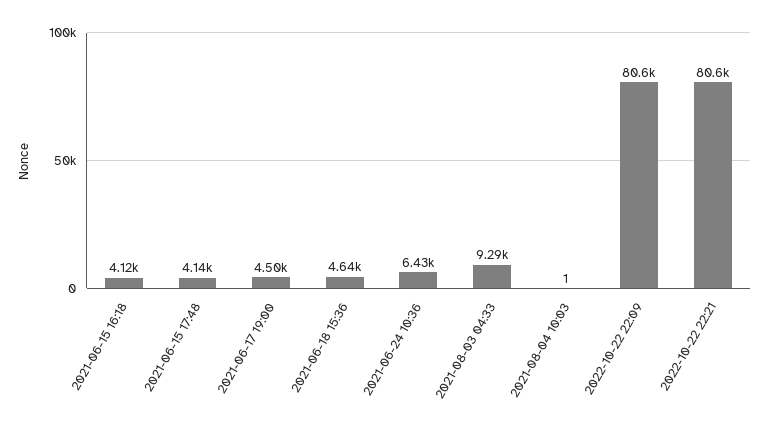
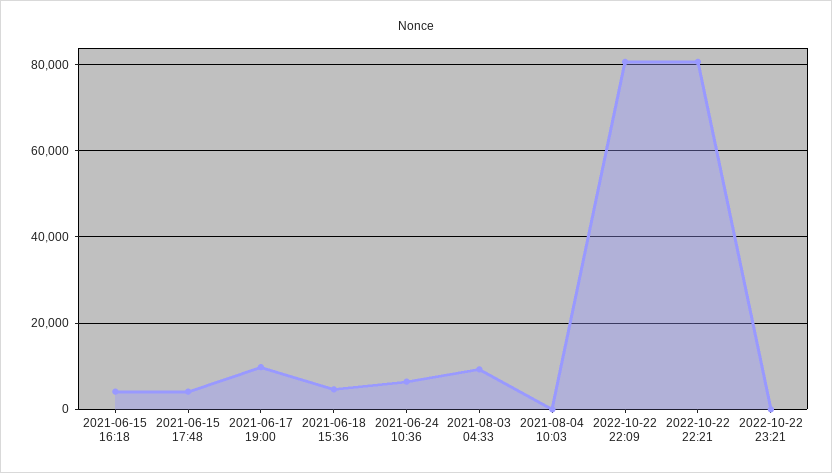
2021-06-17 19:00: 4500 -> 10000
2022-10-22 23:21: none -> 0

